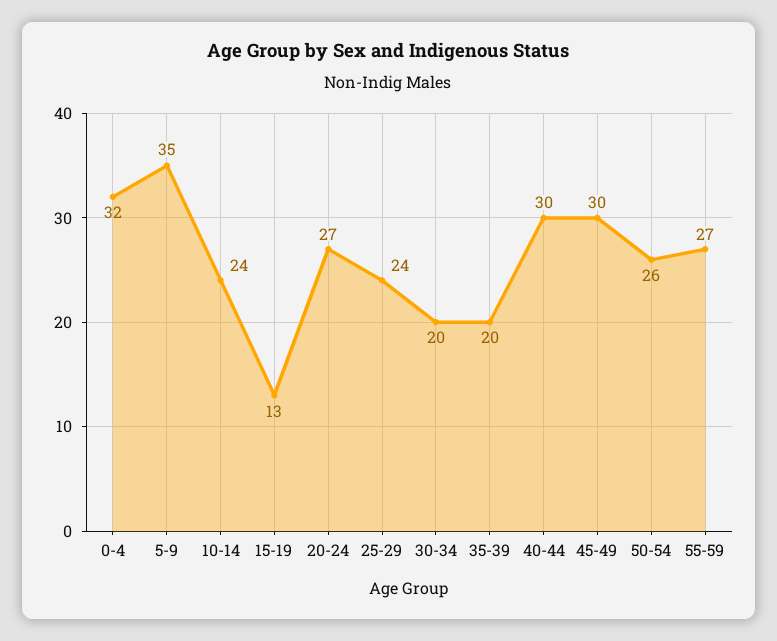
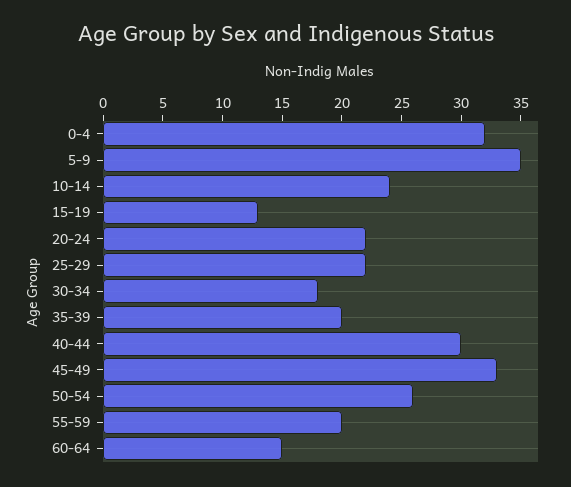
20-24: 27 -> 22
25-29: 24 -> 22
30-34: 20 -> 18
45-49: 30 -> 33
55-59: 27 -> 20
60-64: none -> 15

